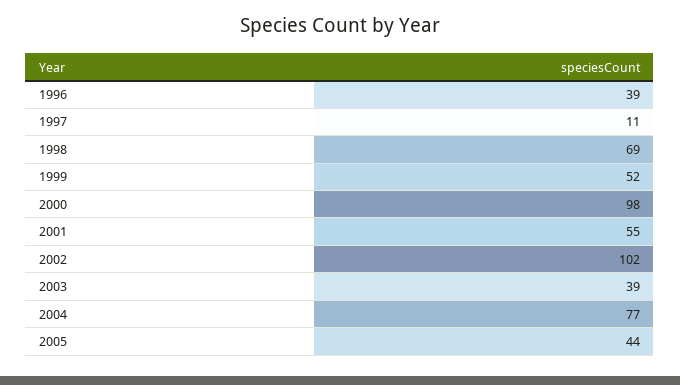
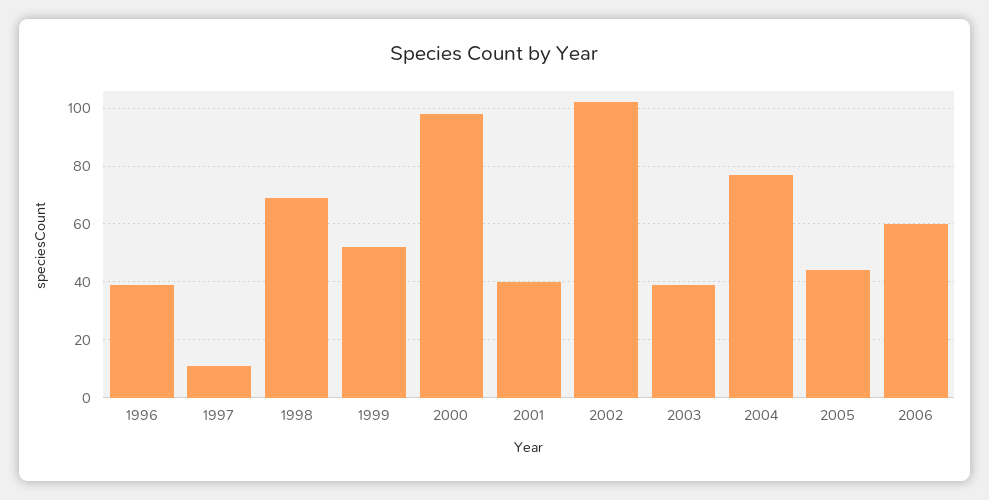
2001: 55 -> 40
2006: none -> 60

